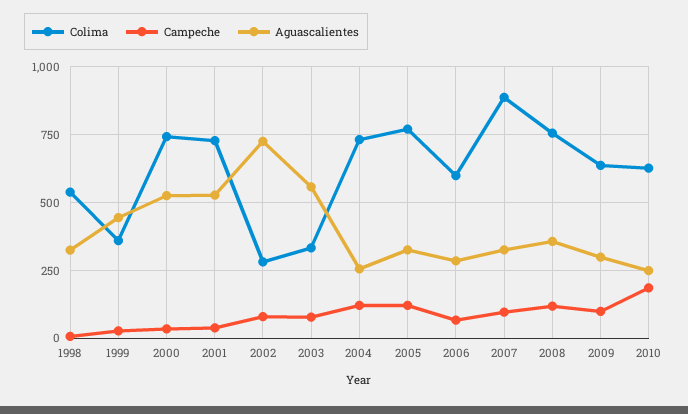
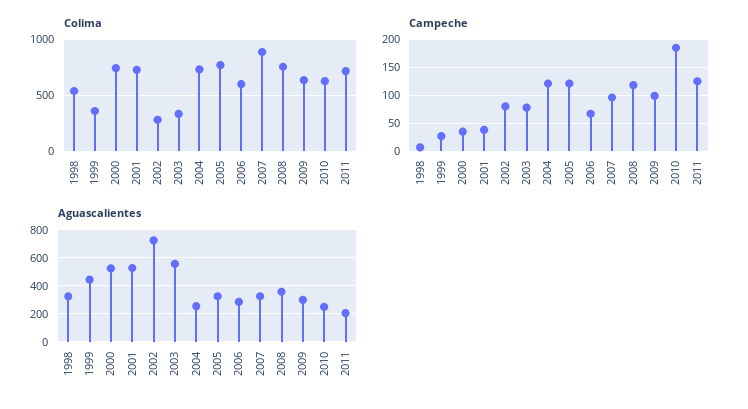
Colima, 2011: none -> 700
Campeche, 2011: none -> 125
Aguascalientes, 2011: none -> 200

